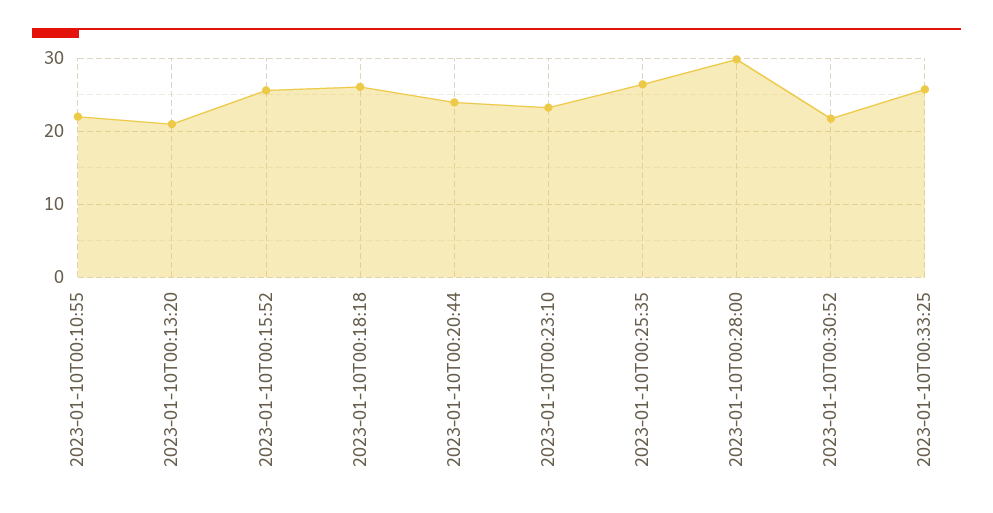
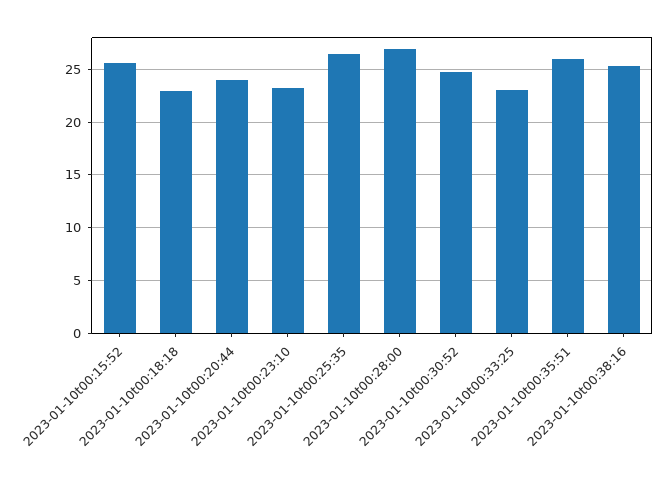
2023-01-10T00:10:55: 22 -> none
2023-01-10T00:13:20: 21 -> none
2023-01-10T00:18:18: 26 -> 23
2023-01-10T00:28:00: 30 -> 27
2023-01-10T00:30:52: 22 -> 25
2023-01-10T00:33:25: 26 -> 23
2023-01-10t00:35:51: none -> 26
2023-01-10t00:38:16: none -> 25

